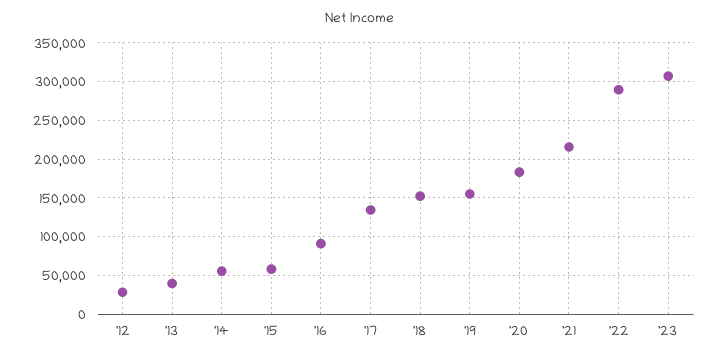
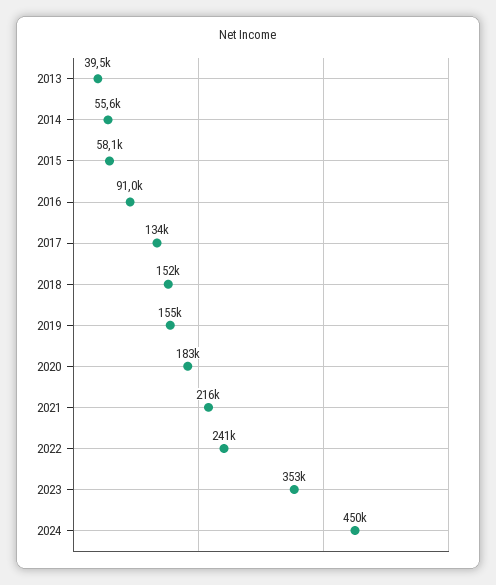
'12: 30000 -> none
'22: 290000 -> 241000
'23: 310000 -> 353000
2024: none -> 450000

